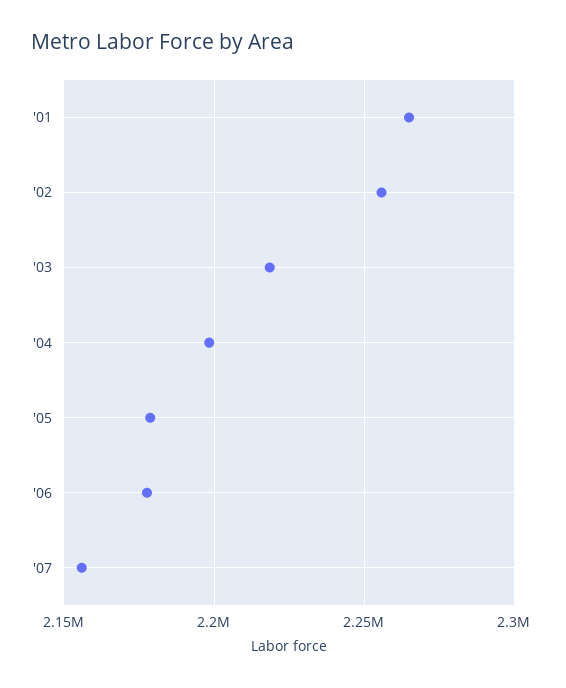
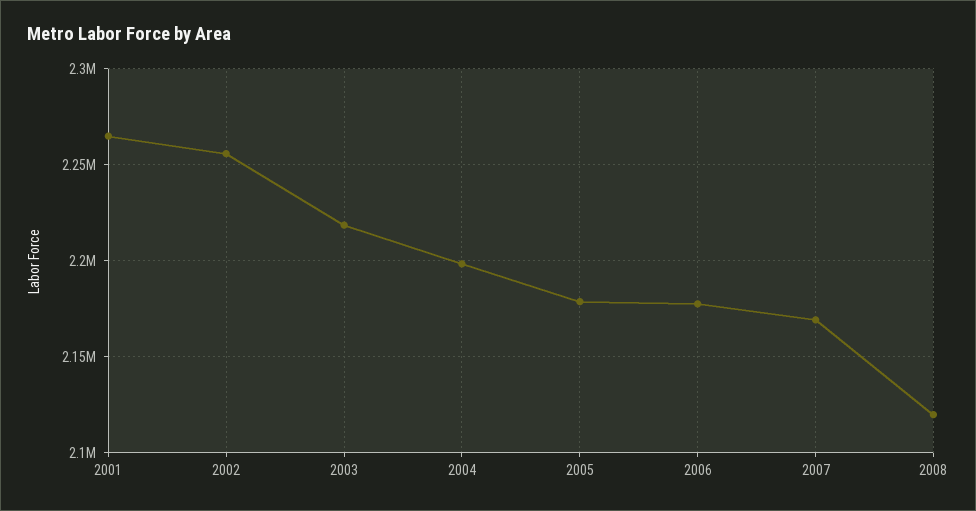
'07: 2155000 -> 2170000
2008: none -> 2120000

